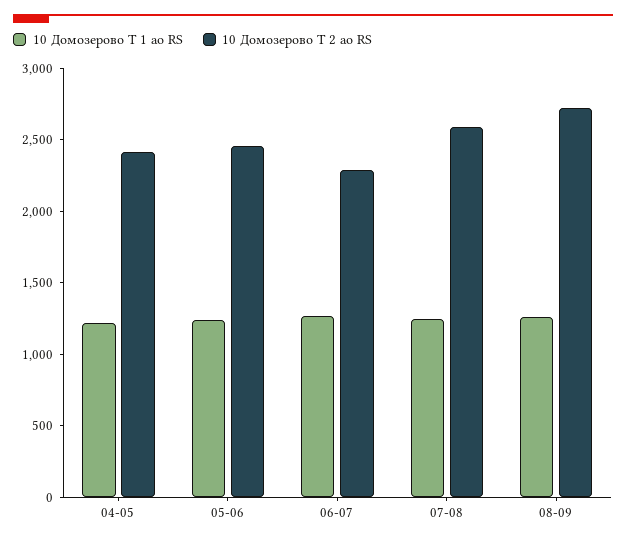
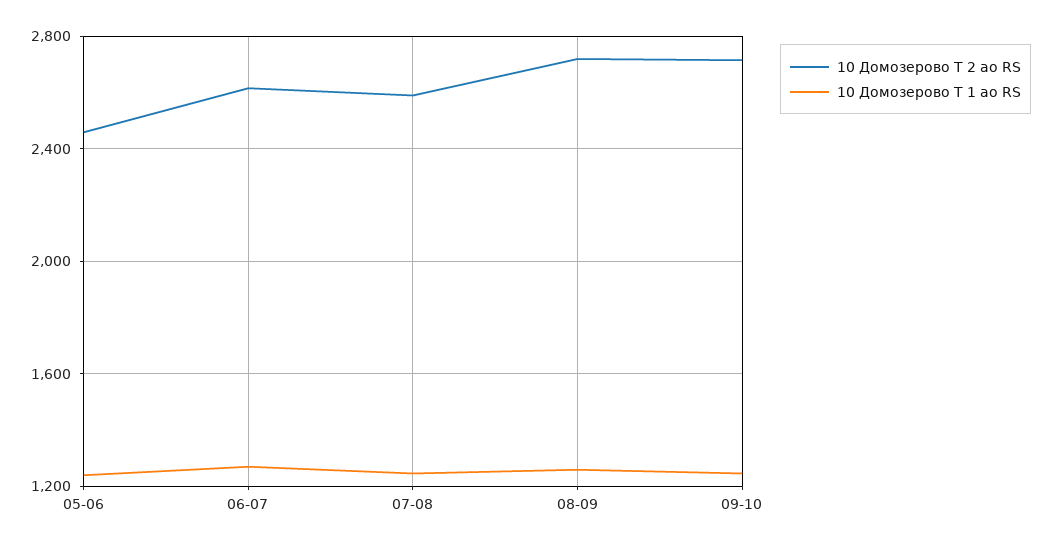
10 Домозерово Т 1 ао RS, 04-05: 1200 -> none
10 Домозерово Т 2 ао RS, 04-05: 2400 -> none
10 Домозерово Т 2 ао RS, 06-07: 2300 -> 2600
10 Домозерово Т 2 ао RS, 09-10: none -> 2700
10 Домозерово Т 1 ао RS, 09-10: none -> 1250

